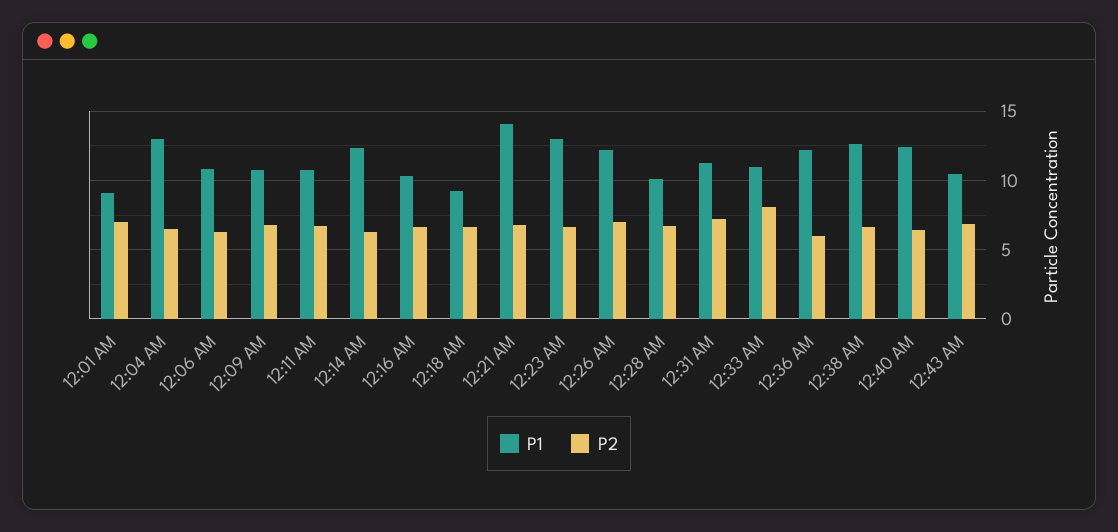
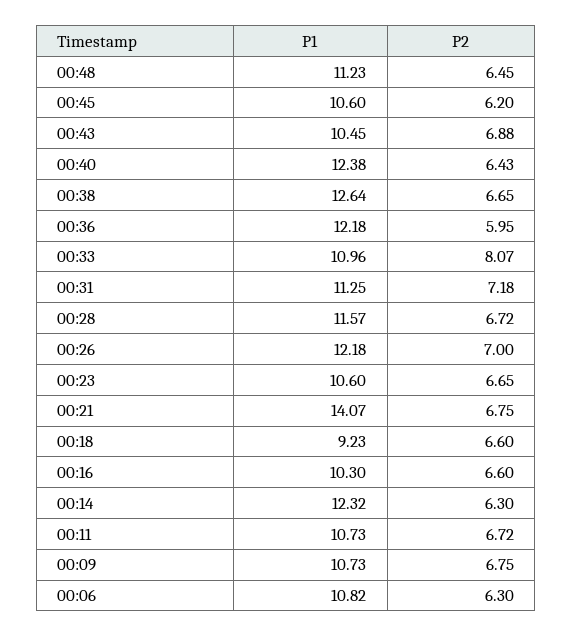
P1, 12:01 AM: 9 -> none
P2, 12:01 AM: 7 -> none
P1, 12:04 AM: 13 -> none
P2, 12:04 AM: 6.5 -> none
P1, 12:23 AM: 13 -> 10.6
P1, 12:28 AM: 10 -> 11.57
P1, 00:48: none -> 11.23
P2, 00:48: none -> 6.45
P1, 00:45: none -> 10.6
P2, 00:45: none -> 6.2

